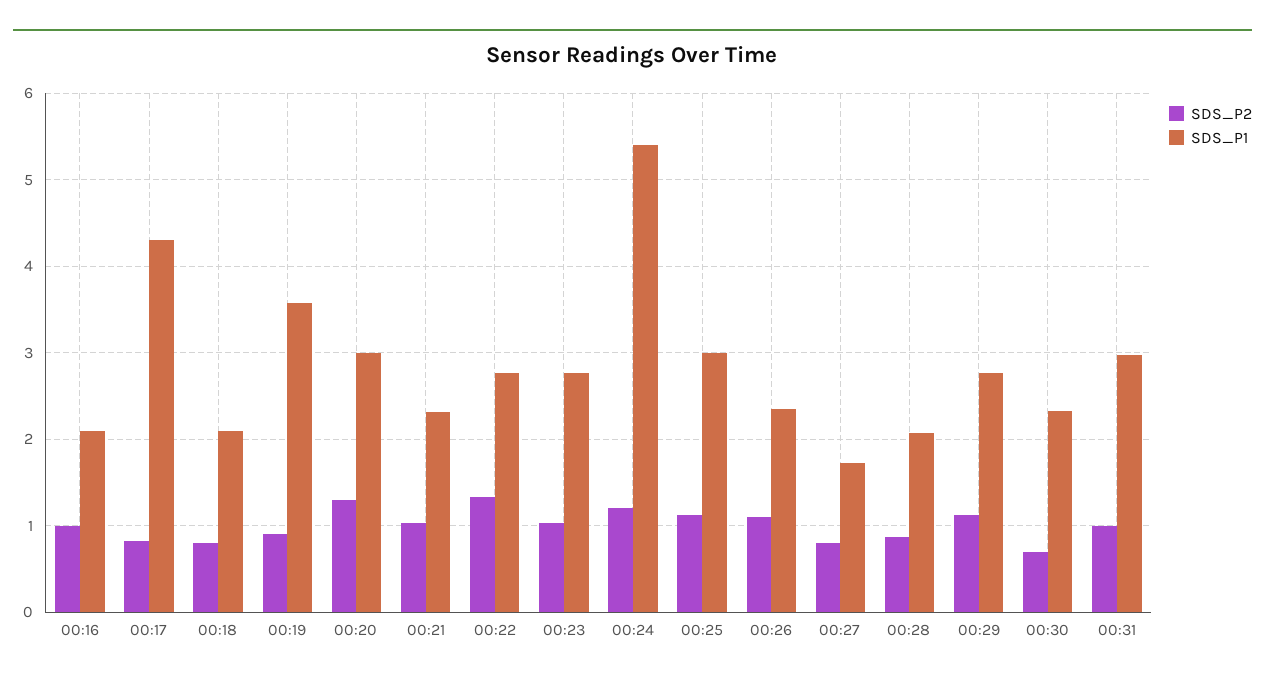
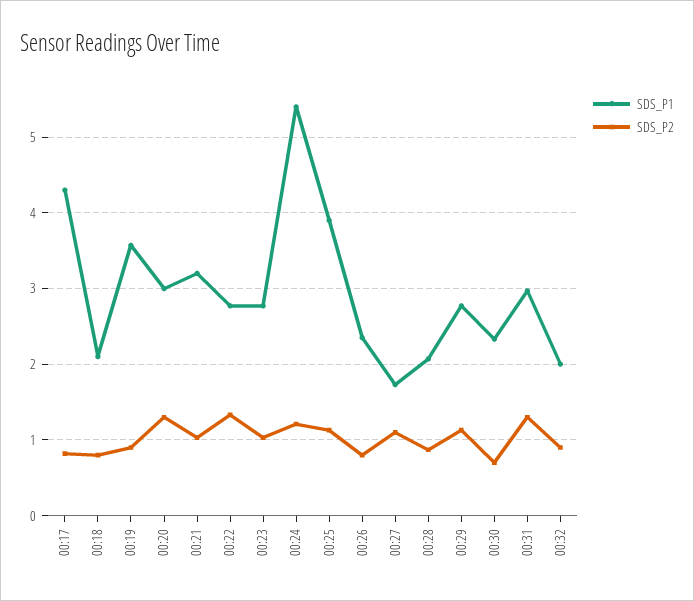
SDS_P2, 00:16: 1 -> none
SDS_P1, 00:16: 2.1 -> none
SDS_P1, 00:21: 2.3 -> 3.2
SDS_P1, 00:25: 3 -> 3.9
SDS_P2, 00:26: 1.1 -> 0.8
SDS_P2, 00:27: 0.8 -> 1.1
SDS_P2, 00:31: 1 -> 1.3
SDS_P1, 00:32: none -> 2
SDS_P2, 00:32: none -> 0.9

